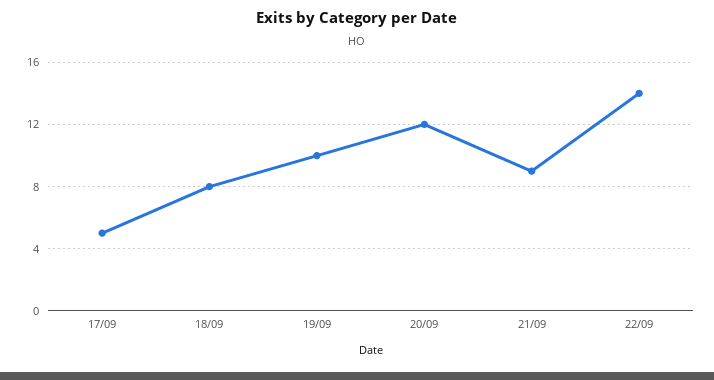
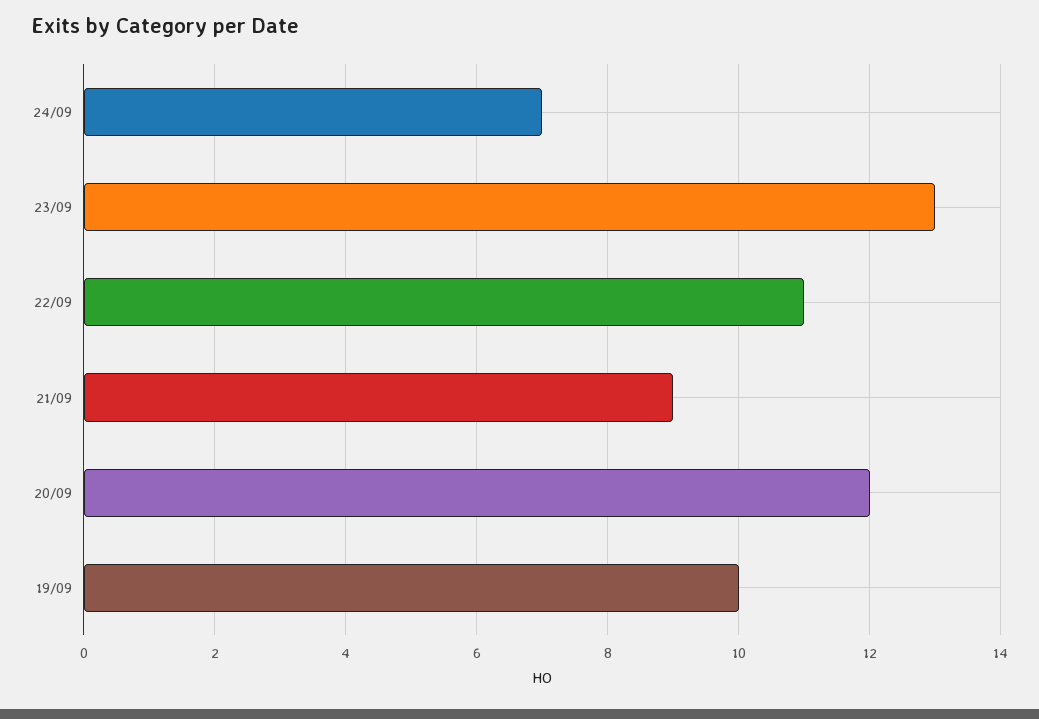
17/09: 5 -> none
18/09: 8 -> none
22/09: 14 -> 11
24/09: none -> 7
23/09: none -> 13

